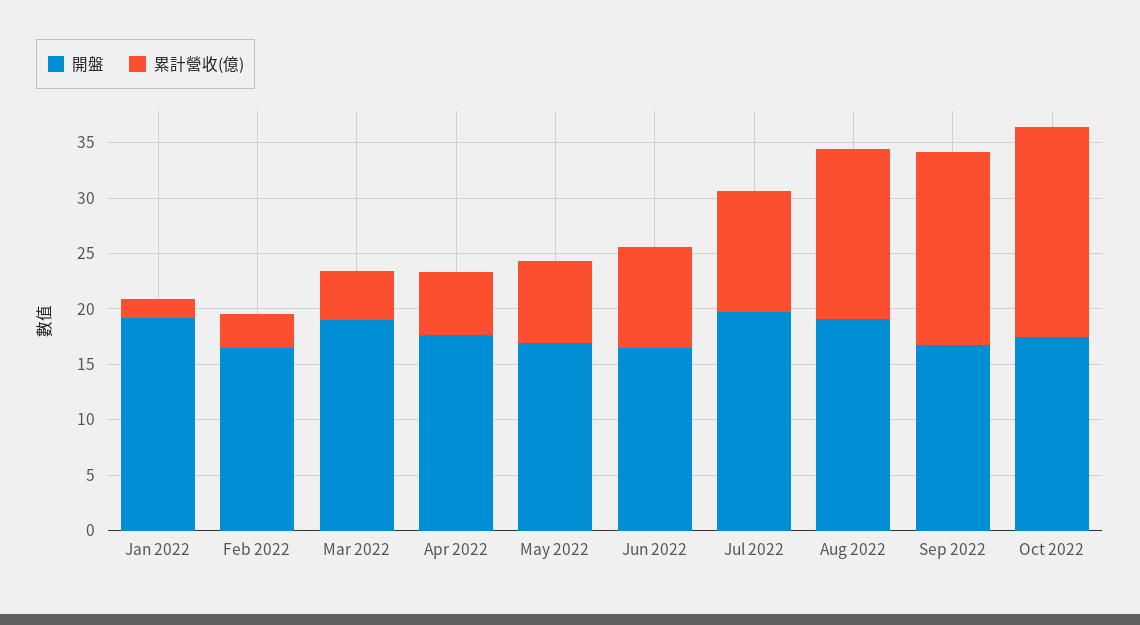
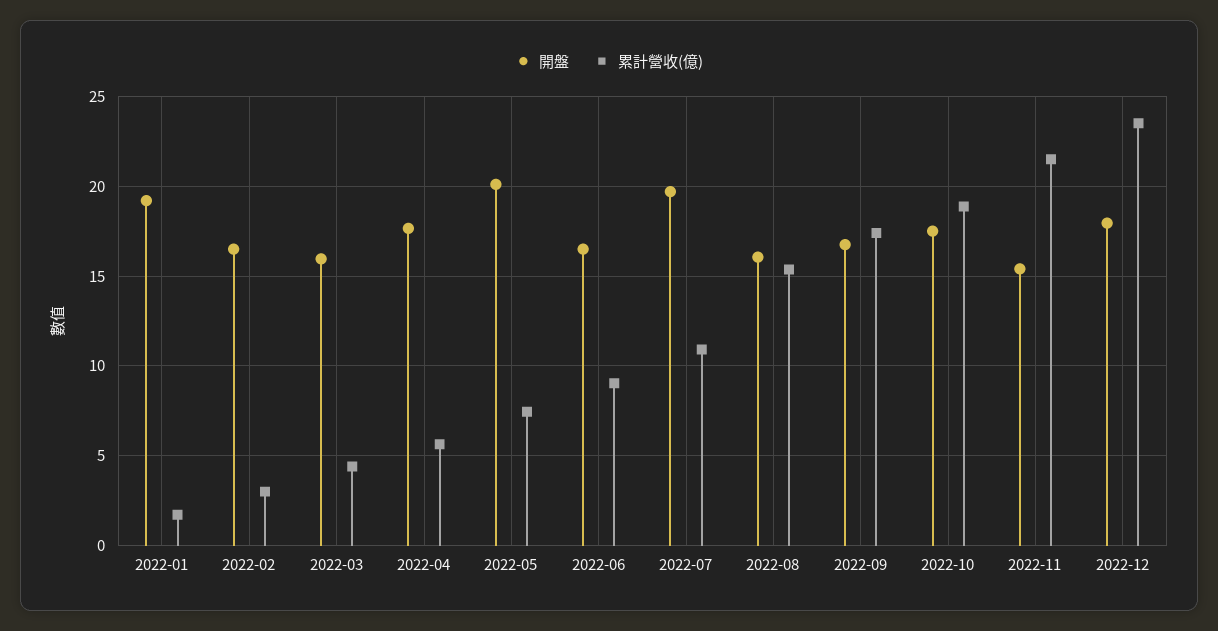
開盤, Mar 2022: 19 -> 16
開盤, May 2022: 17 -> 20
開盤, Aug 2022: 19 -> 16
開盤, 2022-11: none -> 15.5
累計營收(億), 2022-11: none -> 21.5
開盤, 2022-12: none -> 18
累計營收(億), 2022-12: none -> 23.5

